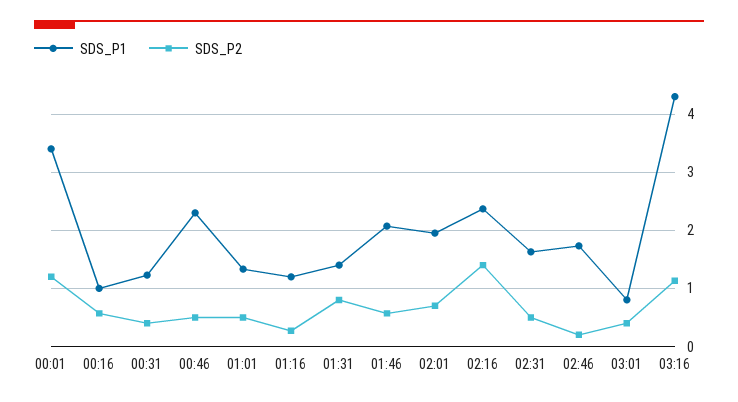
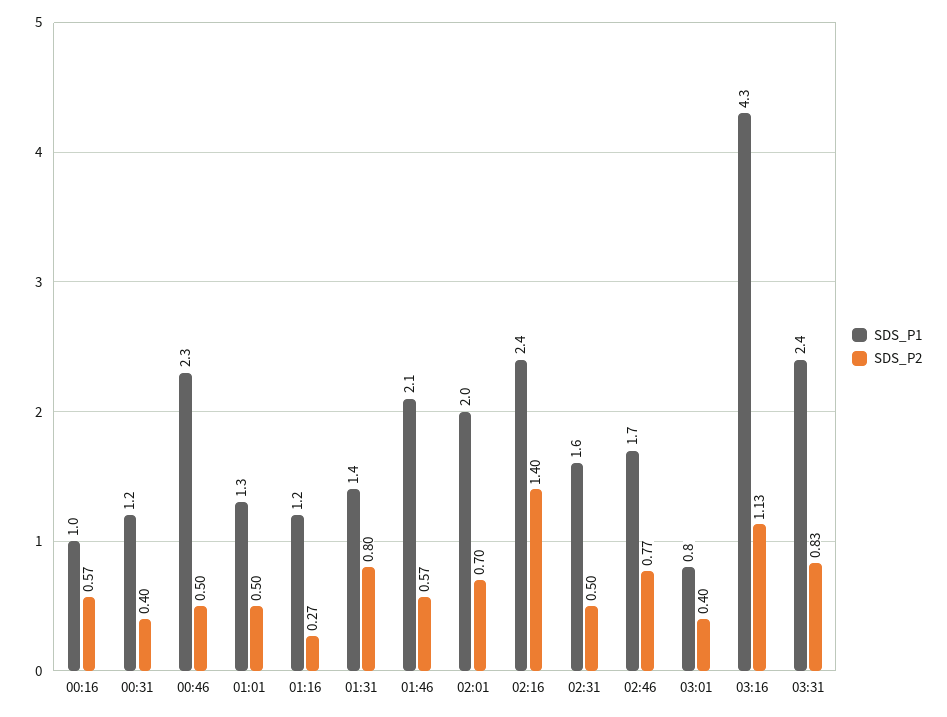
SDS_P1, 00:01: 3.4 -> none
SDS_P2, 00:01: 1.2 -> none
SDS_P2, 02:46: 0.2 -> 0.77
SDS_P1, 03:31: none -> 2.4
SDS_P2, 03:31: none -> 0.83

